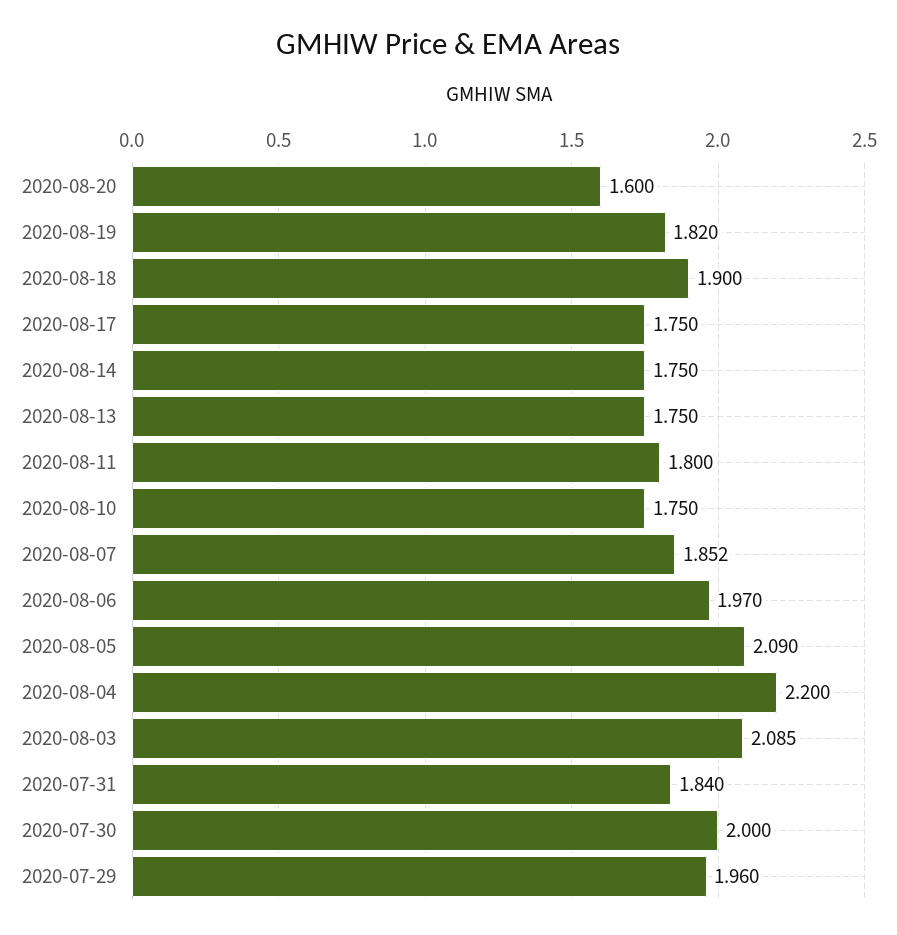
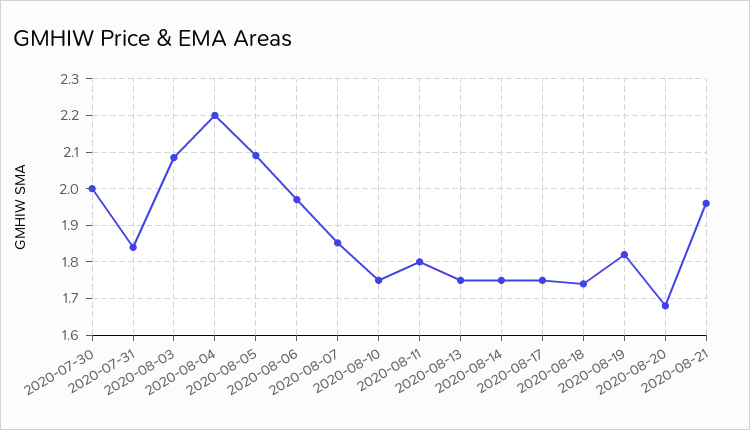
2020-08-20: 1.6 -> 1.68
2020-08-18: 1.9 -> 1.74
2020-07-29: 1.96 -> none
2020-08-21: none -> 1.96

